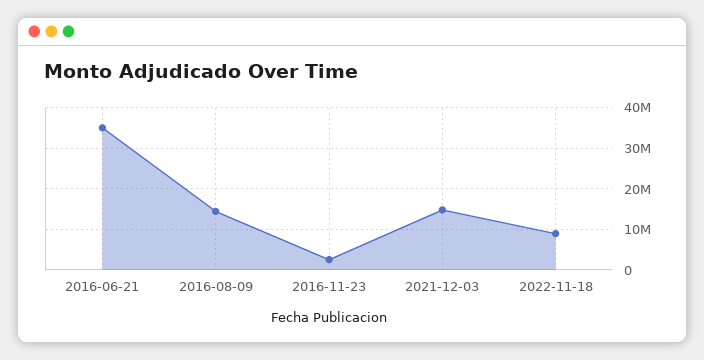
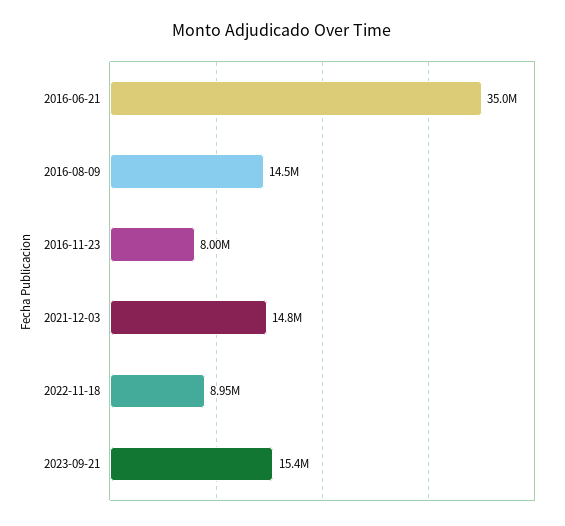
2016-11-23: 2000000 -> 8000000
2023-09-21: none -> 15400000

